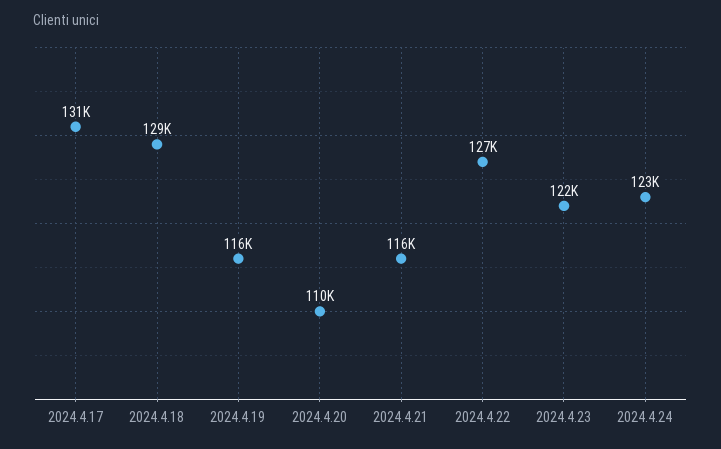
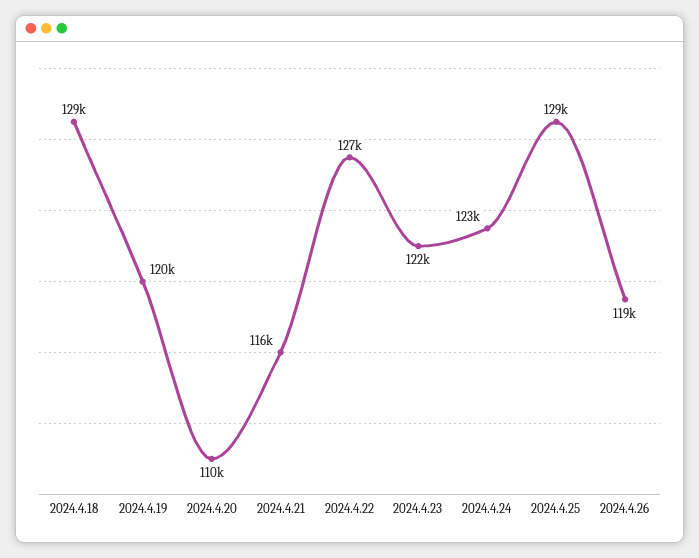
2024.4.17: 131000 -> none
2024.4.19: 116000 -> 120000
2024.4.25: none -> 129000
2024.4.26: none -> 119000

